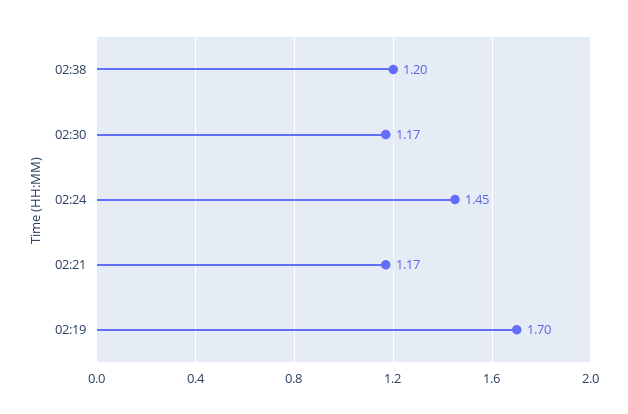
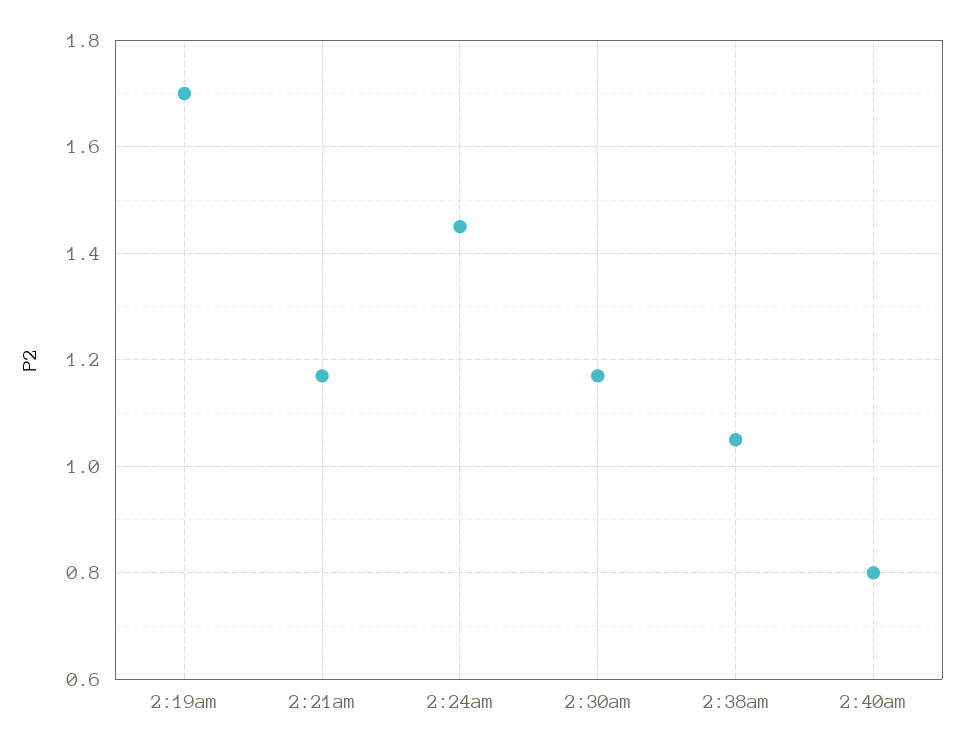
02:38: 1.2 -> 1.05
2:40am: none -> 0.8

